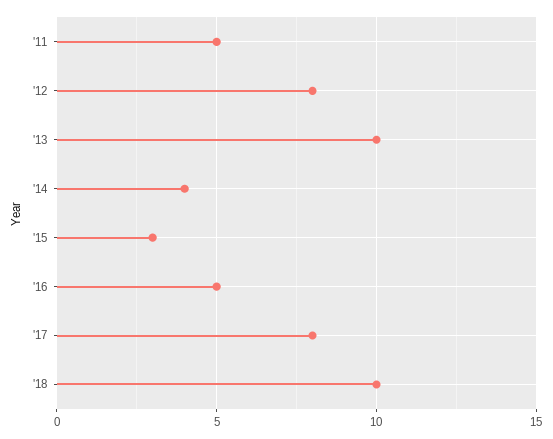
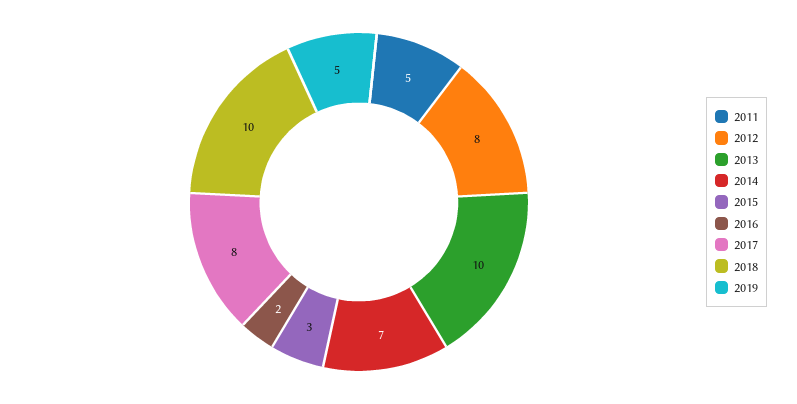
'14: 4 -> 7
'16: 5 -> 2
2019: none -> 5

